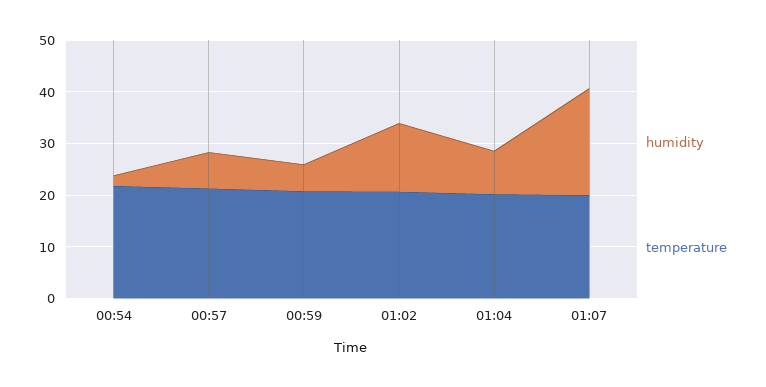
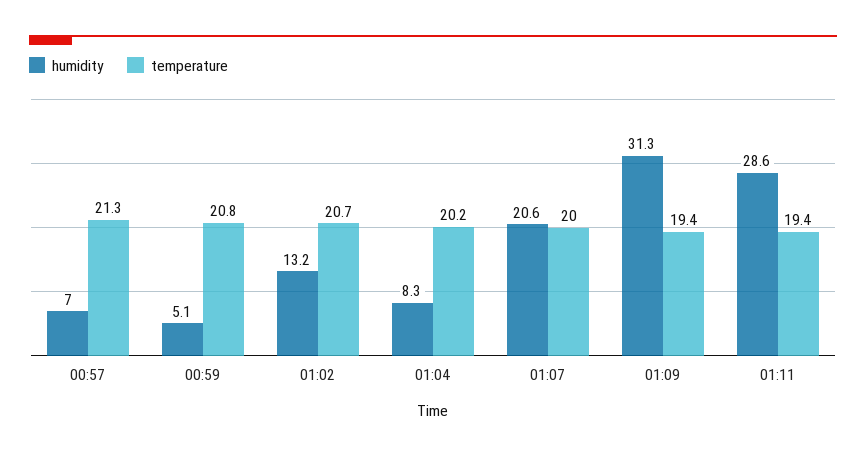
humidity, 00:54: 2 -> none
temperature, 00:54: 22 -> none
humidity, 01:09: none -> 31.3
temperature, 01:09: none -> 19.4
humidity, 01:11: none -> 28.6
temperature, 01:11: none -> 19.4

